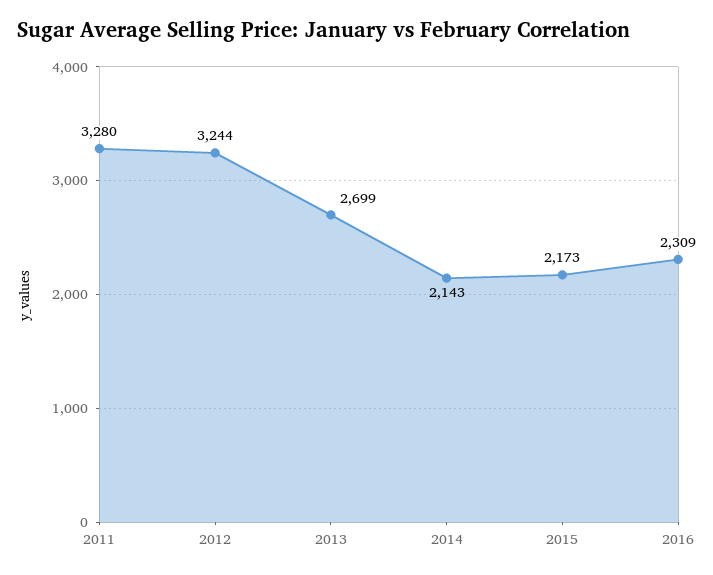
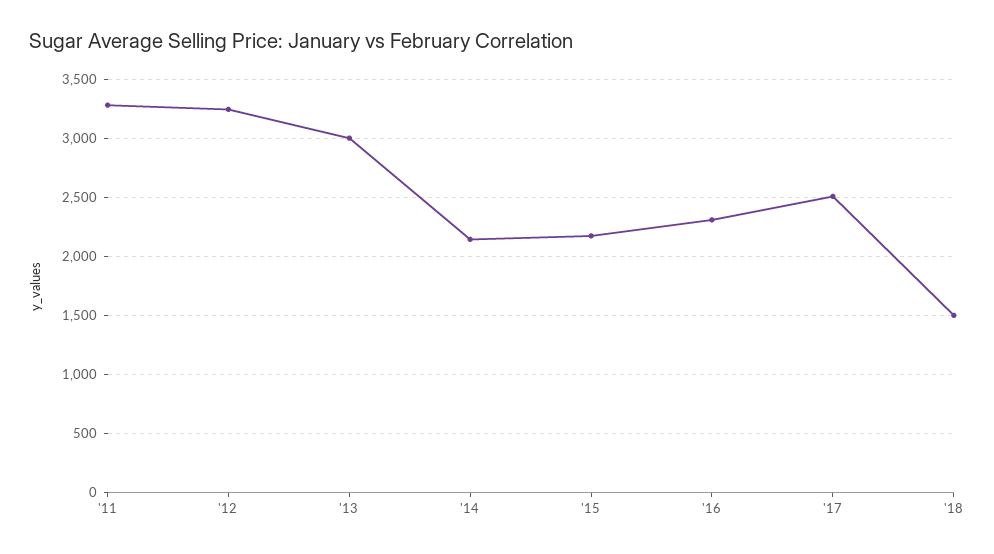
2013: 2699 -> 3000
'17: none -> 2500
'18: none -> 1500

